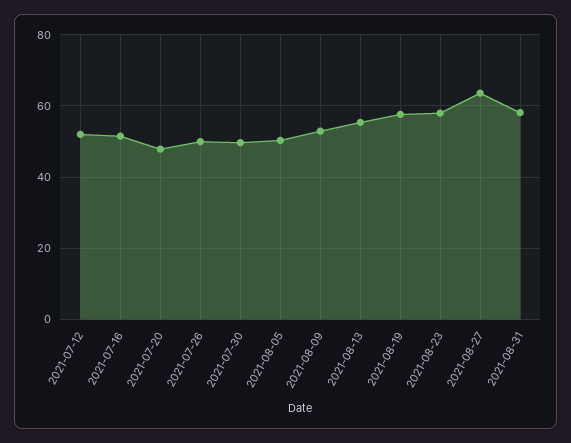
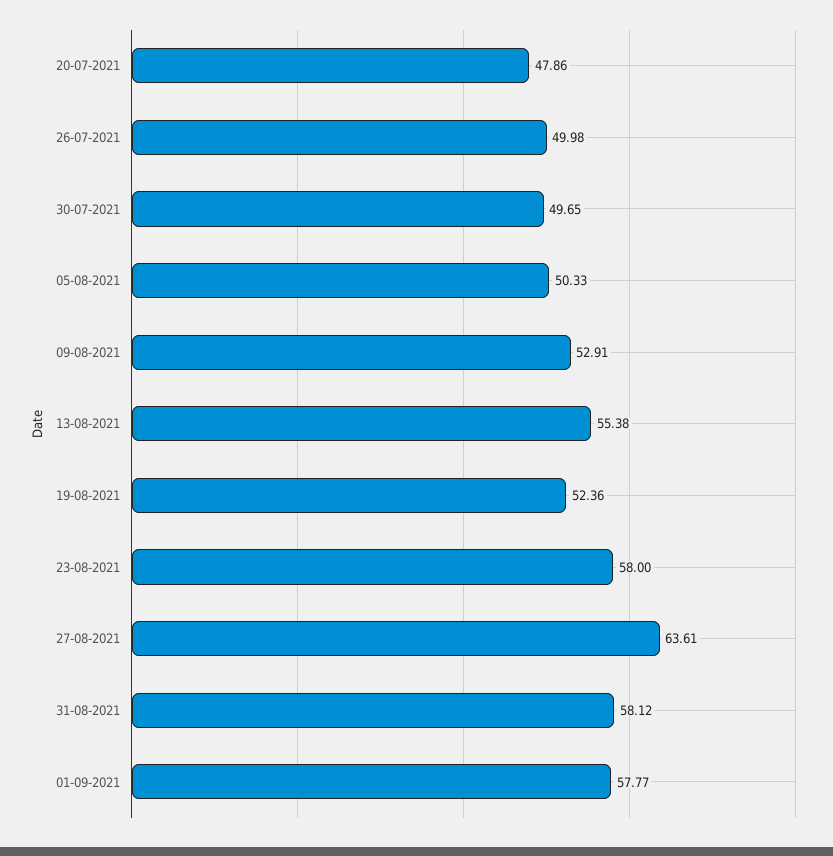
2021-07-12: 52 -> none
2021-07-16: 52 -> none
2021-08-19: 58 -> 52.36
01-09-2021: none -> 57.77

